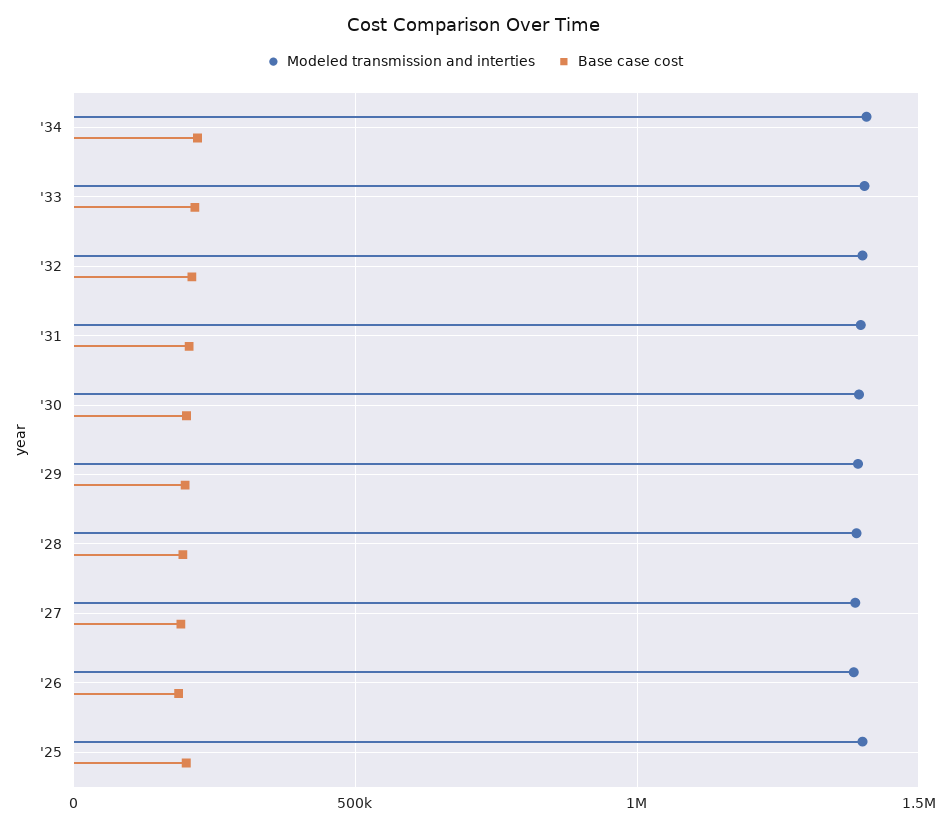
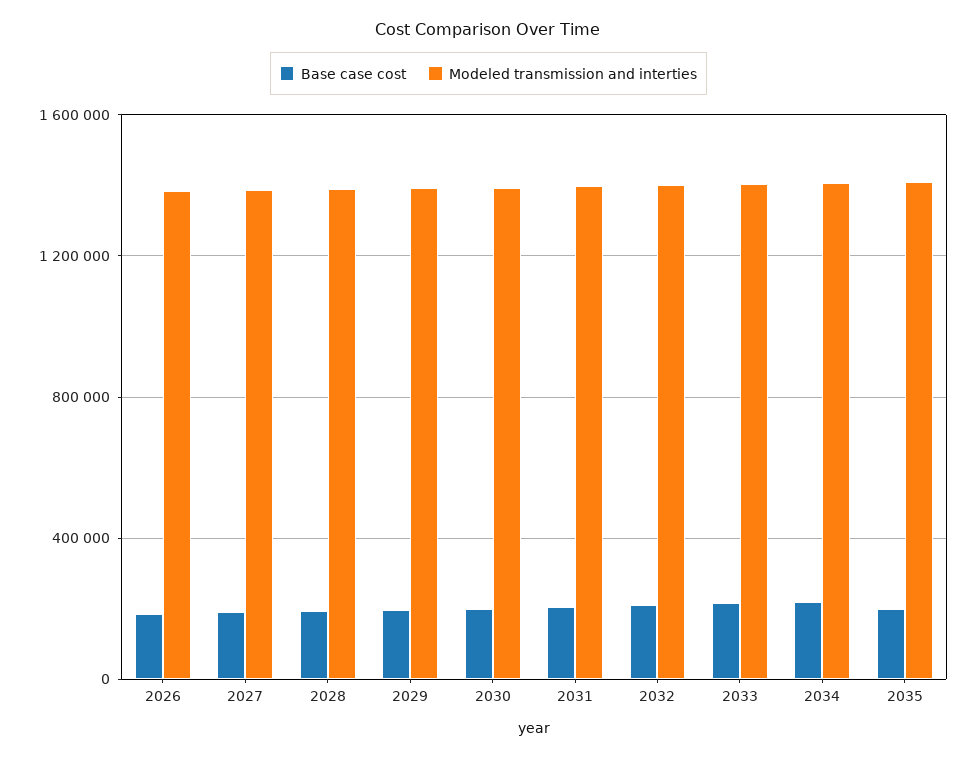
Modeled transmission and interties, '25: 1400000 -> none
Base case cost, '25: 200000 -> none
Base case cost, 2035: none -> 200000
Modeled transmission and interties, 2035: none -> 1400000

